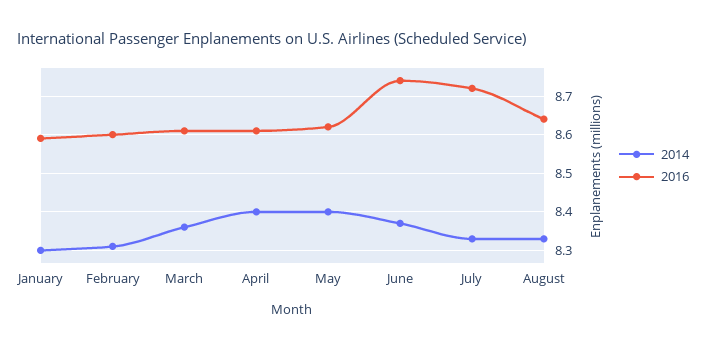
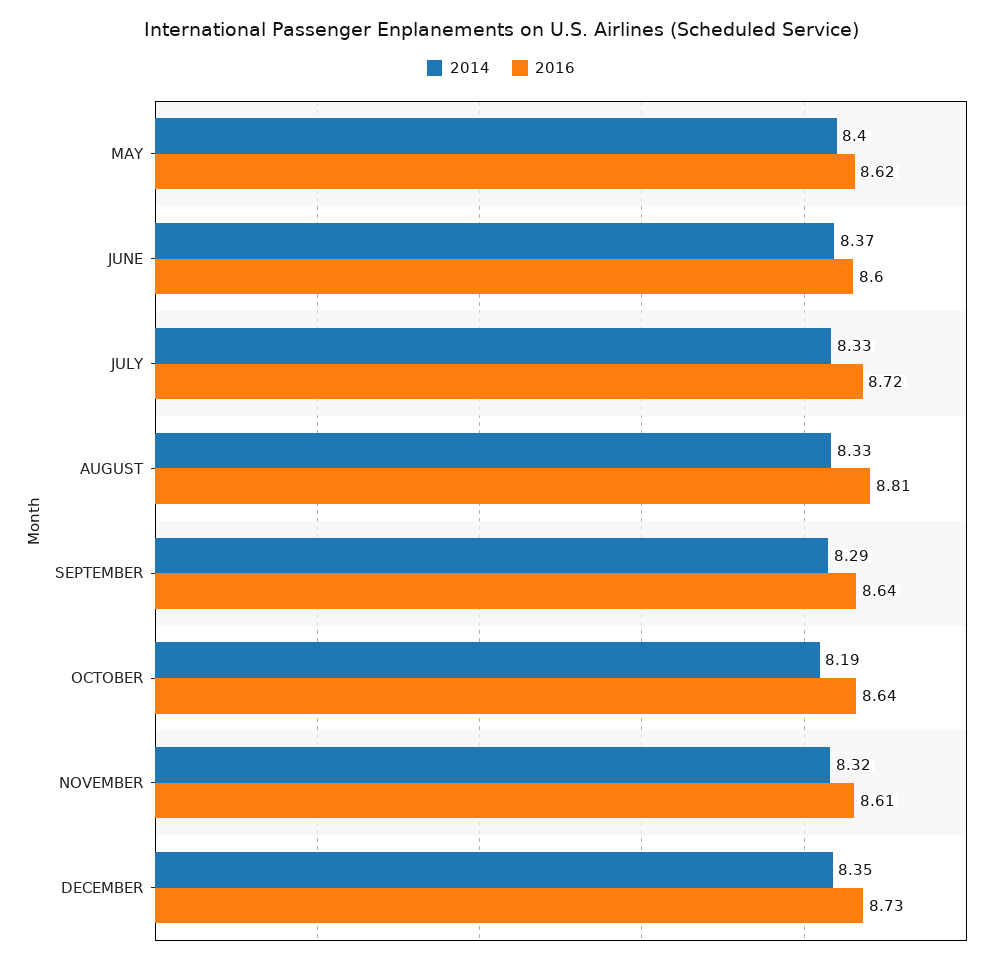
2014, January: 8.3 -> none
2016, January: 8.6 -> none
2014, February: 8.3 -> none
2016, February: 8.6 -> none
2014, March: 8.35 -> none
2016, March: 8.6 -> none
2014, April: 8.4 -> none
2016, April: 8.6 -> none
2016, June: 8.75 -> 8.6
2016, August: 8.65 -> 8.81
2014, SEPTEMBER: none -> 8.29
2016, SEPTEMBER: none -> 8.64
2014, OCTOBER: none -> 8.19
2016, OCTOBER: none -> 8.64
2014, NOVEMBER: none -> 8.32
2016, NOVEMBER: none -> 8.61
2014, DECEMBER: none -> 8.35
2016, DECEMBER: none -> 8.73

